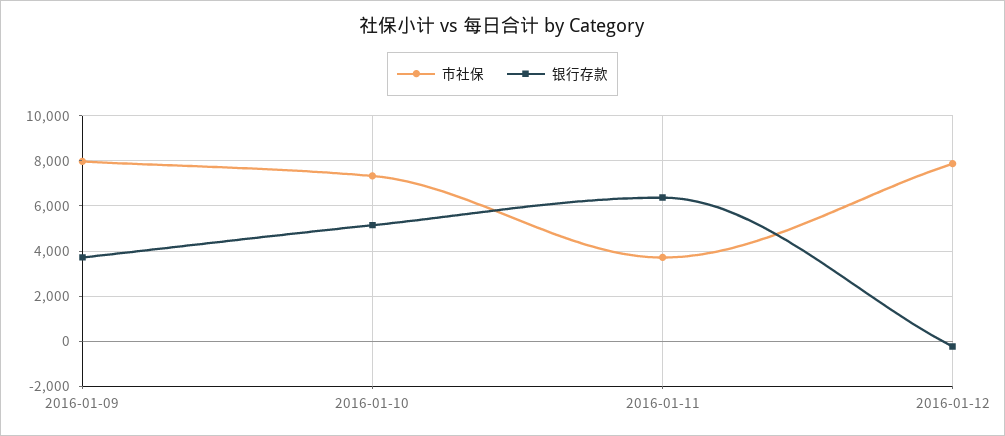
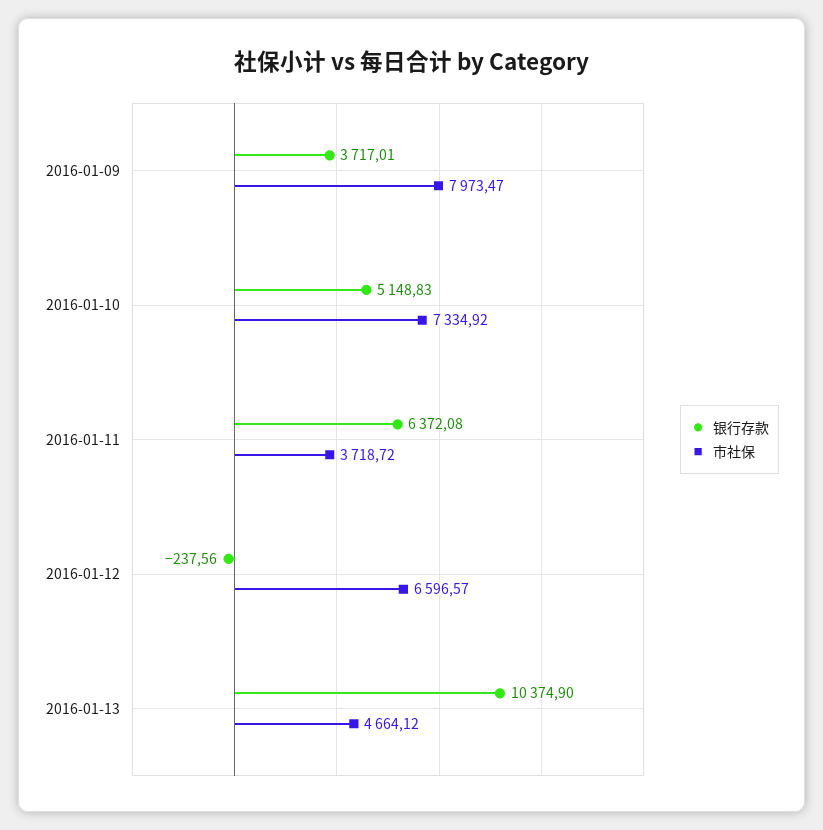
市社保, 2016-01-12: 8000 -> 6596.57
银行存款, 2016-01-13: none -> 10374.9
市社保, 2016-01-13: none -> 4664.12

